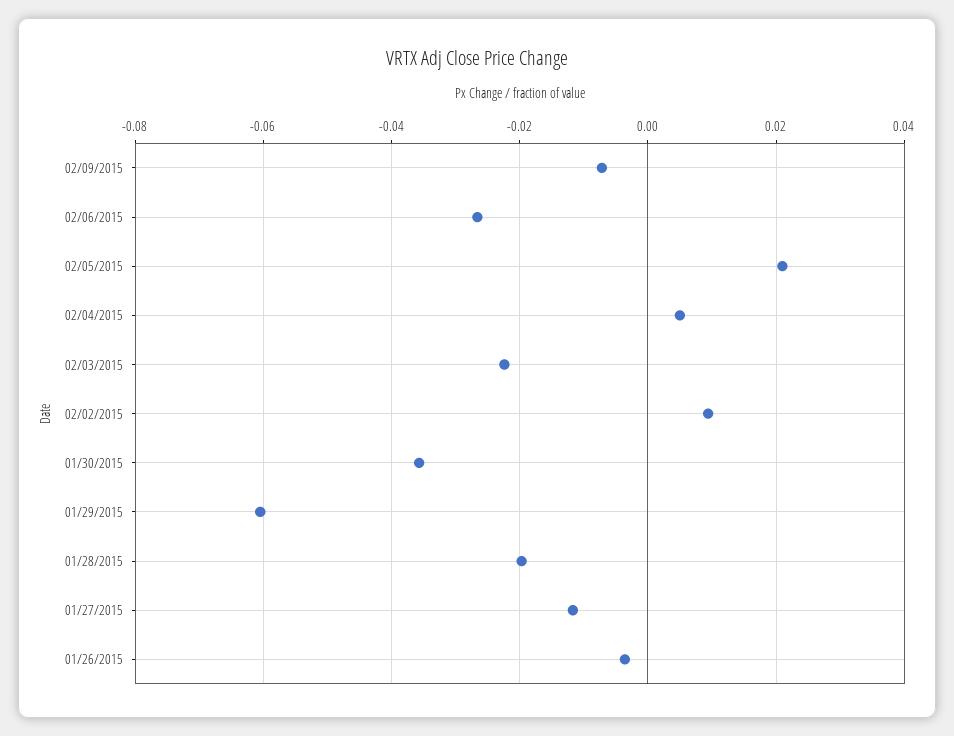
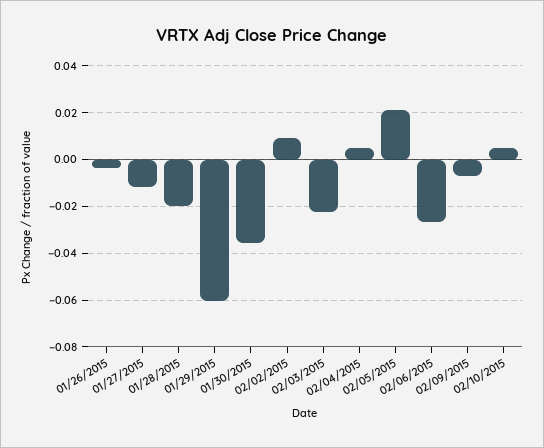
02/10/2015: none -> 0.005

